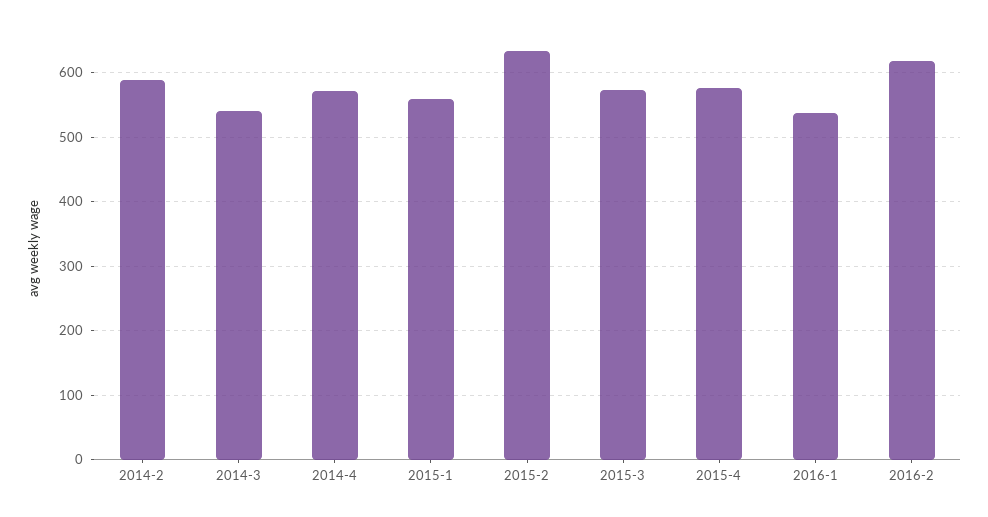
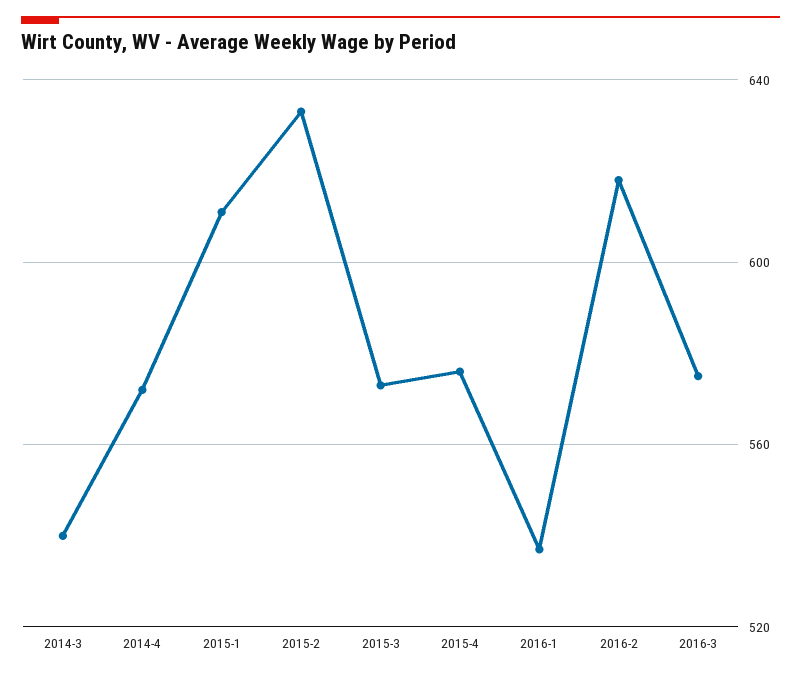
2014-2: 590 -> none
2015-1: 560 -> 610
2016-3: none -> 575

